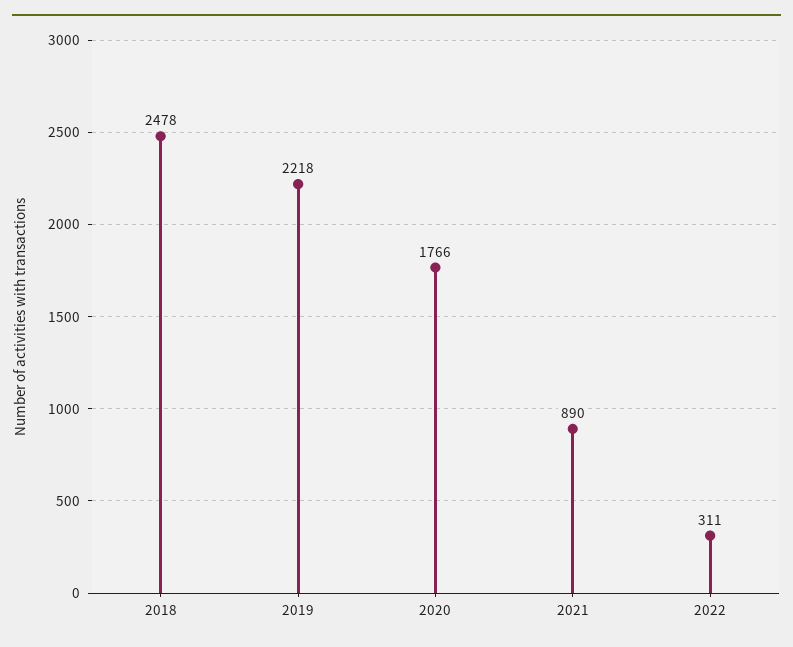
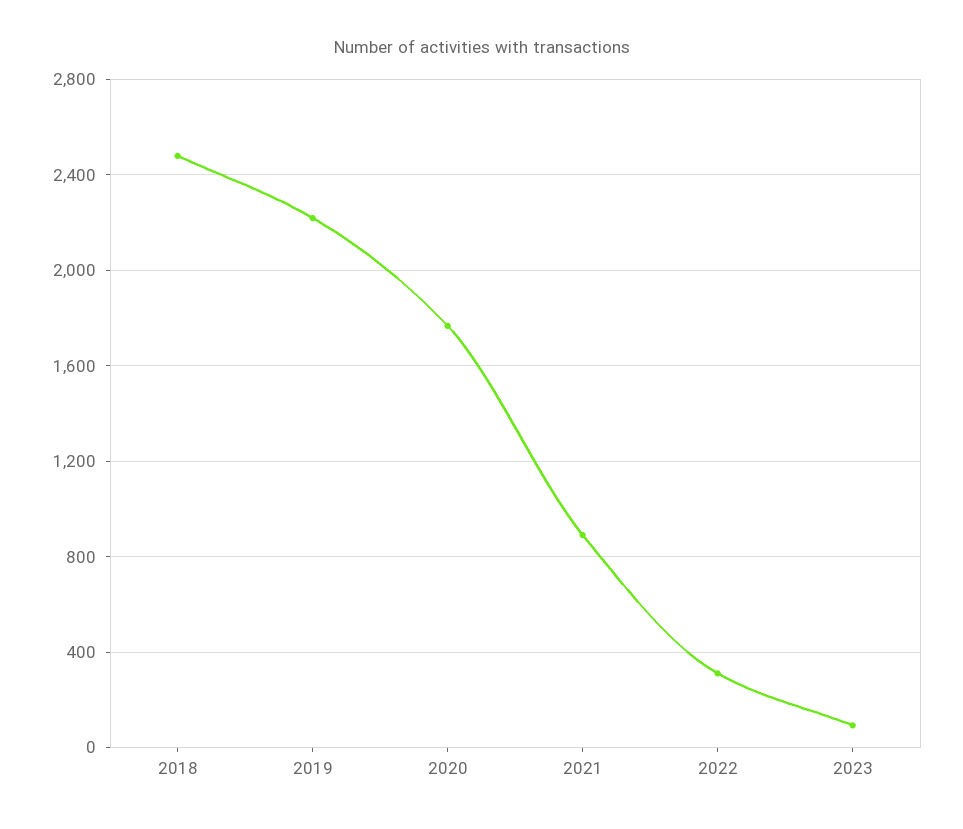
2023: none -> 100

